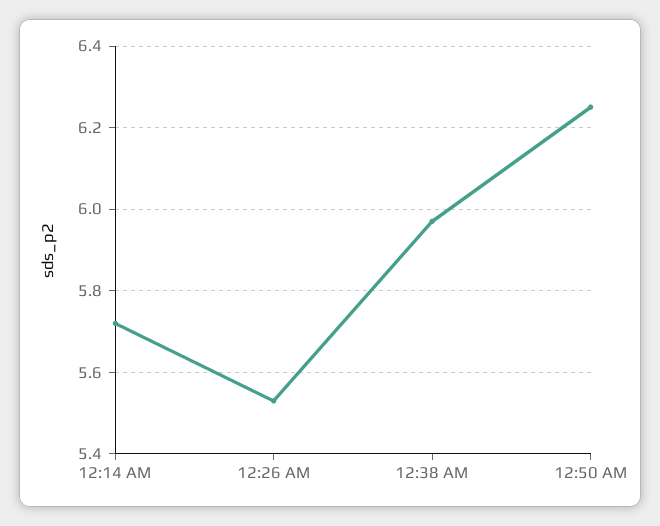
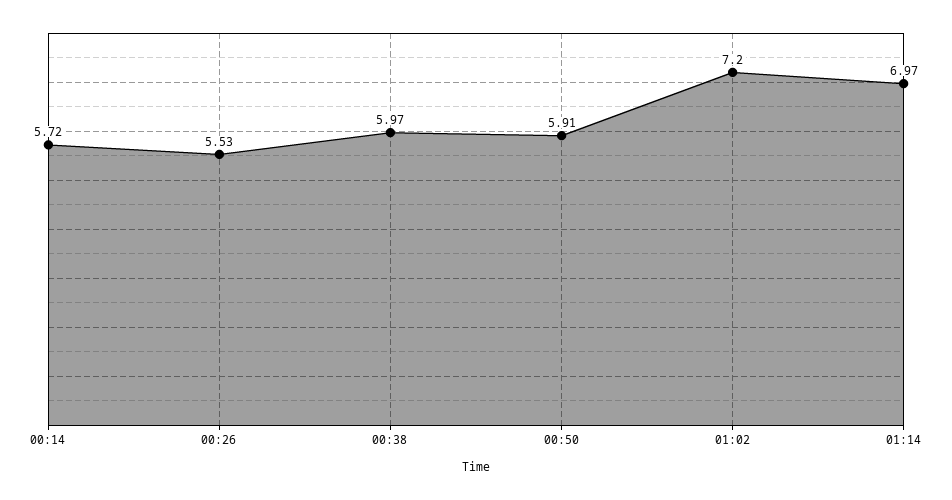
12:50 AM: 6.25 -> 5.91
01:02: none -> 7.2
01:14: none -> 6.97

